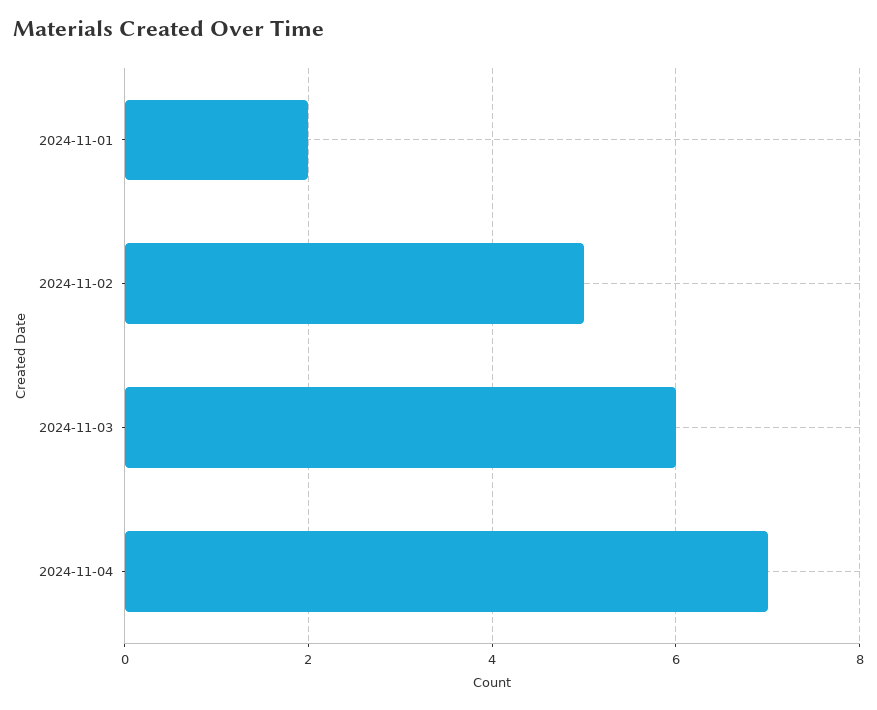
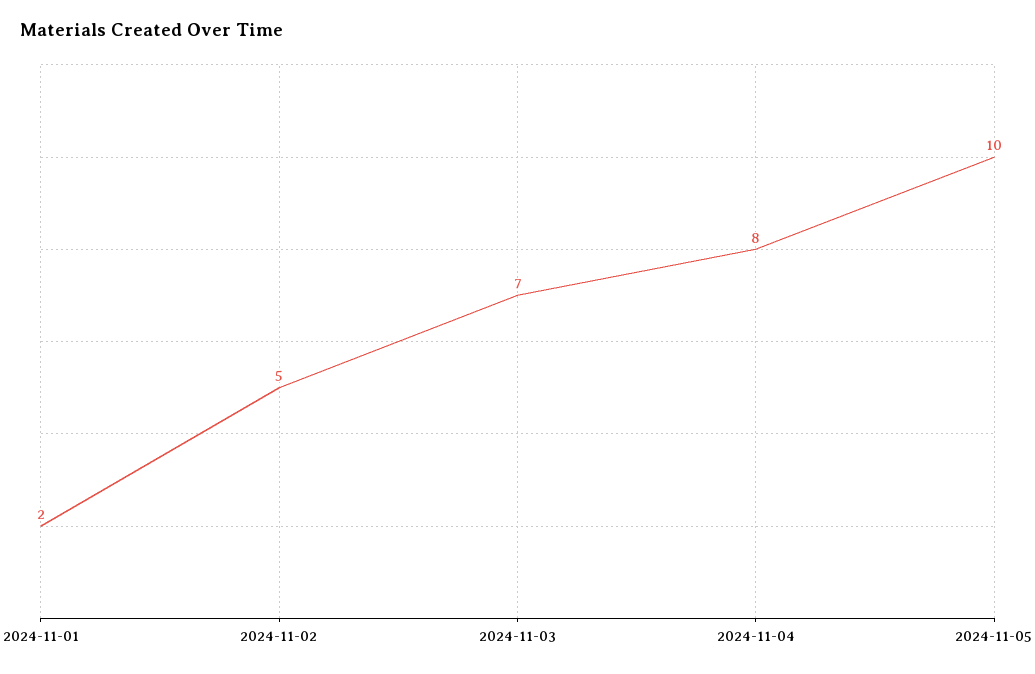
2024-11-03: 6 -> 7
2024-11-04: 7 -> 8
2024-11-05: none -> 10

